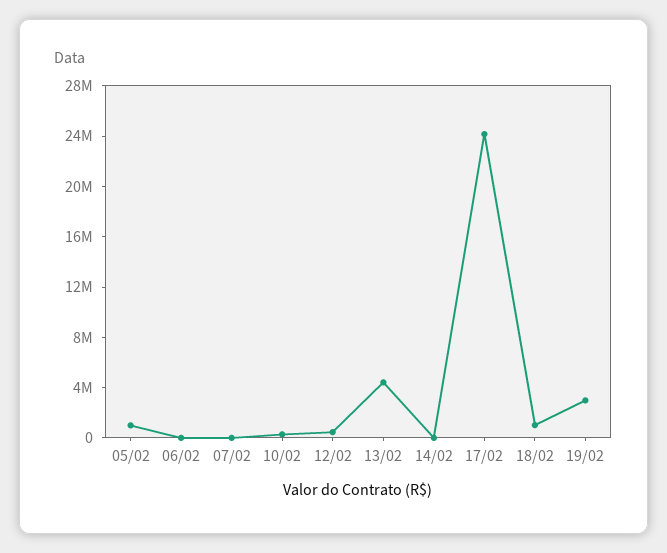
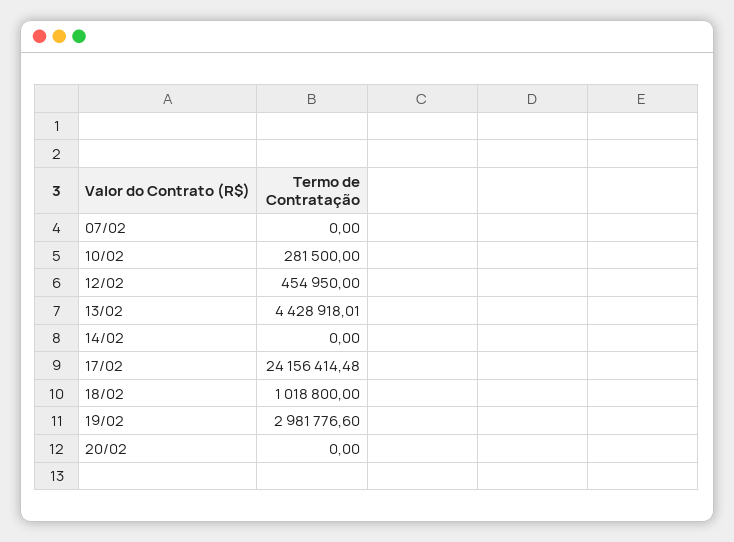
05/02: 1000000 -> none
06/02: 0 -> none
20/02: none -> 0

